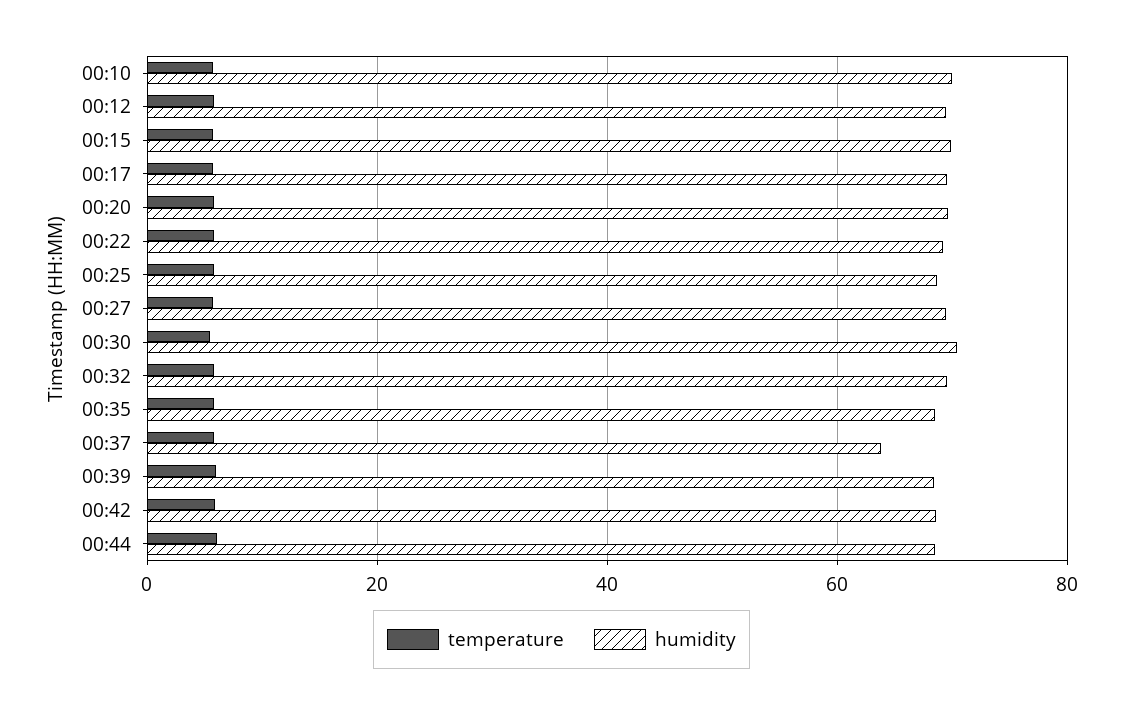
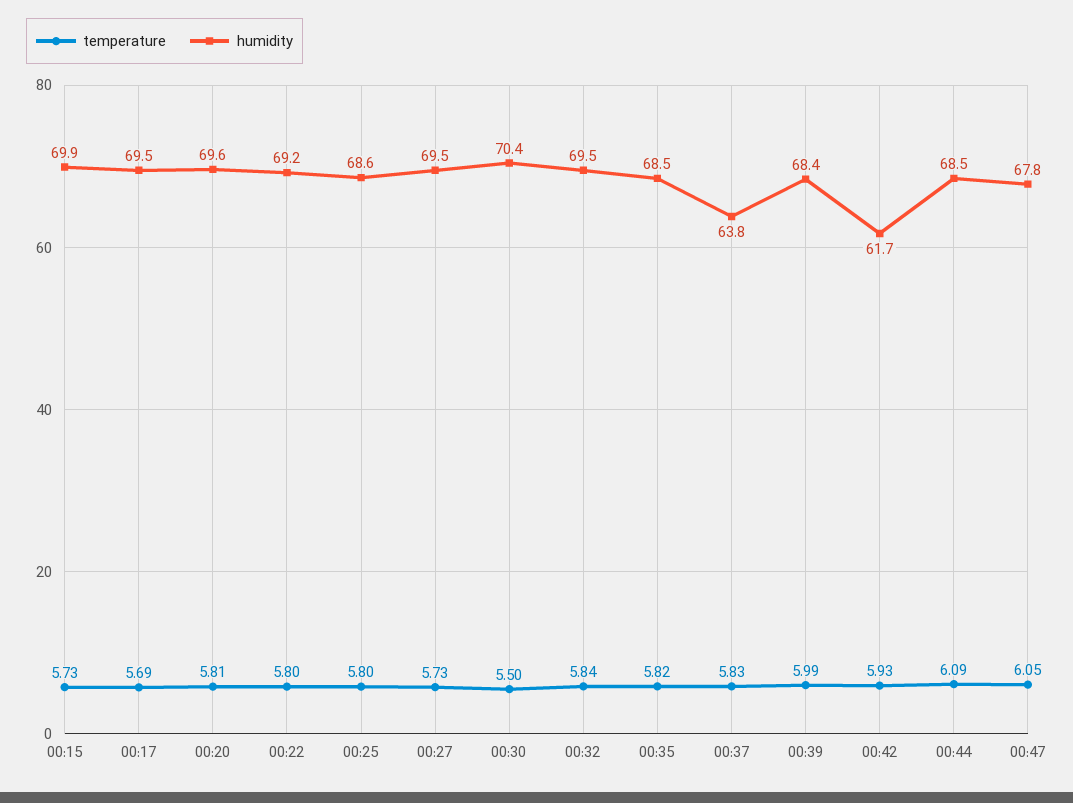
temperature, 00:10: 6 -> none
humidity, 00:10: 70 -> none
temperature, 00:12: 6 -> none
humidity, 00:12: 70 -> none
humidity, 00:42: 68 -> 61.7
temperature, 00:47: none -> 6.05
humidity, 00:47: none -> 67.8

